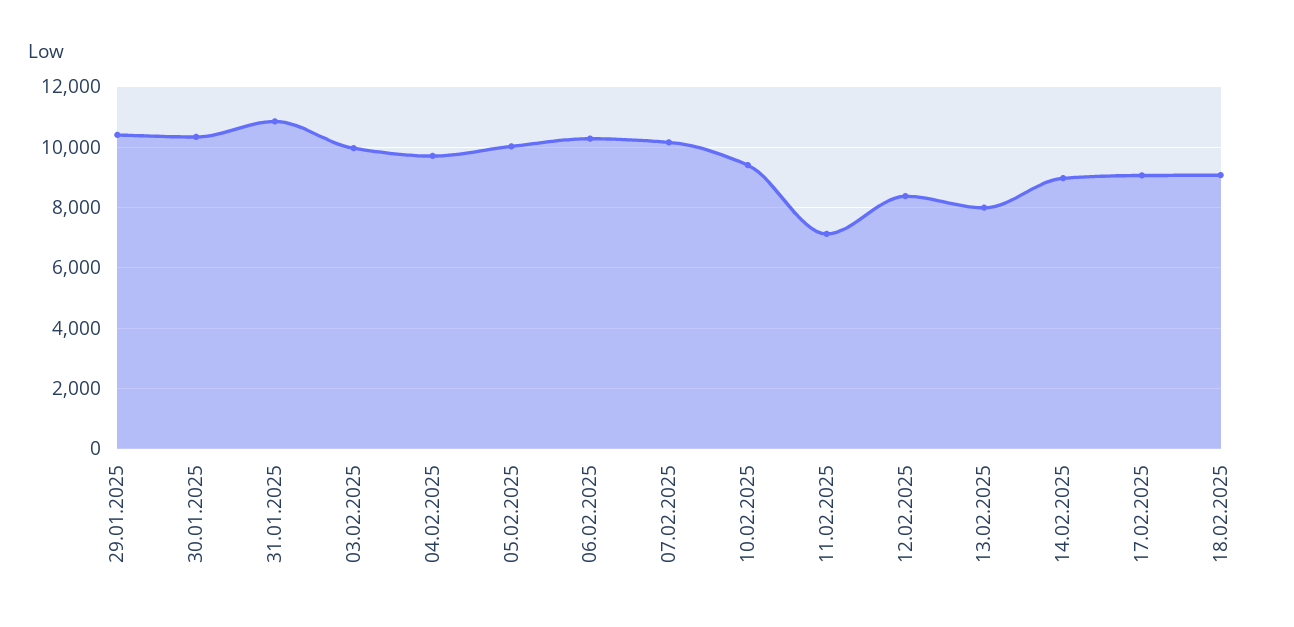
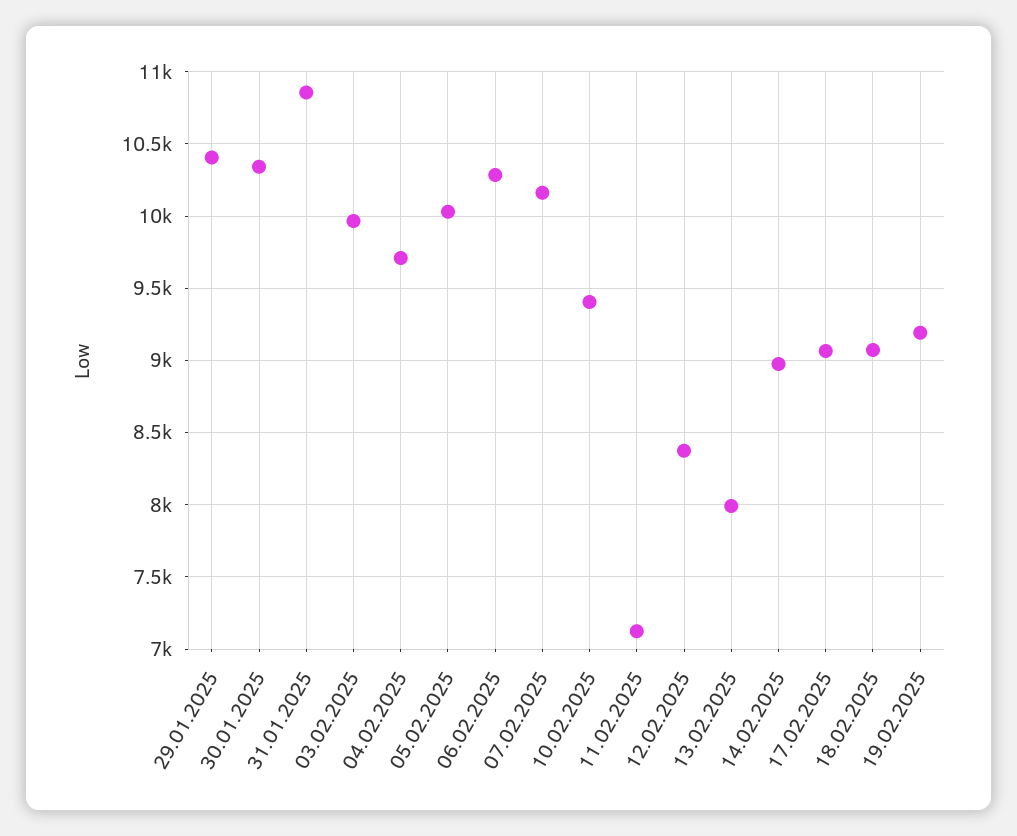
19.02.2025: none -> 9200

